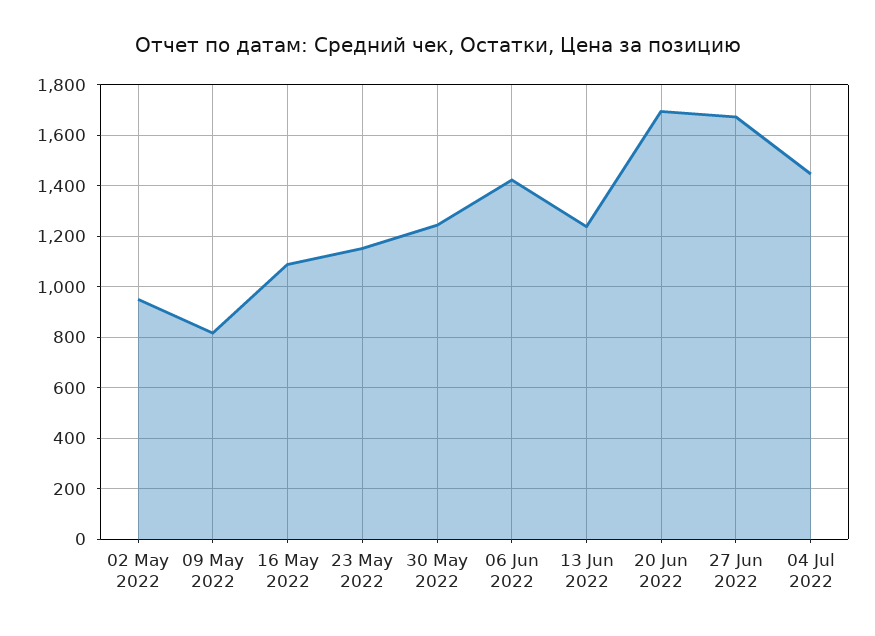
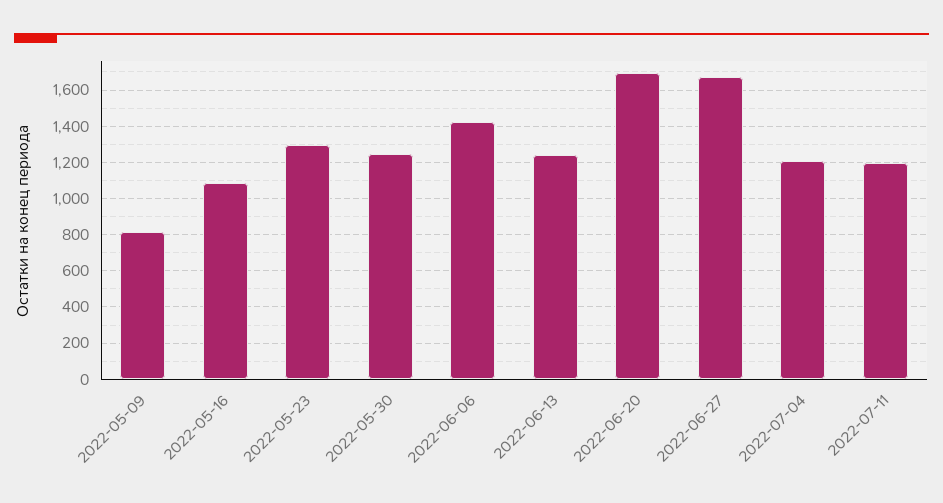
02 May 2022: 950 -> none
23 May 2022: 1150 -> 1300
04 Jul 2022: 1450 -> 1200
2022-07-11: none -> 1200

